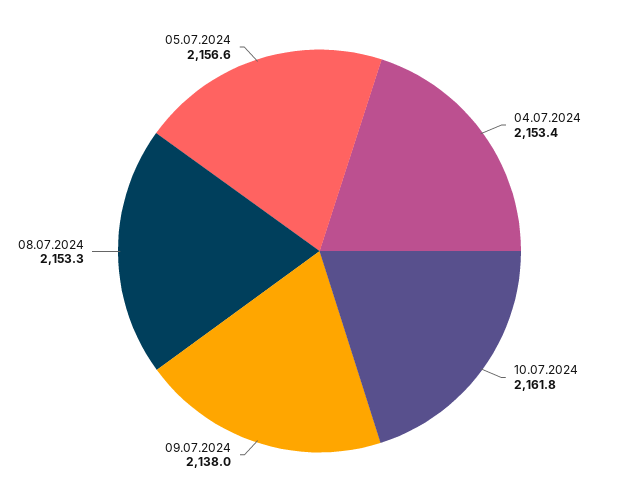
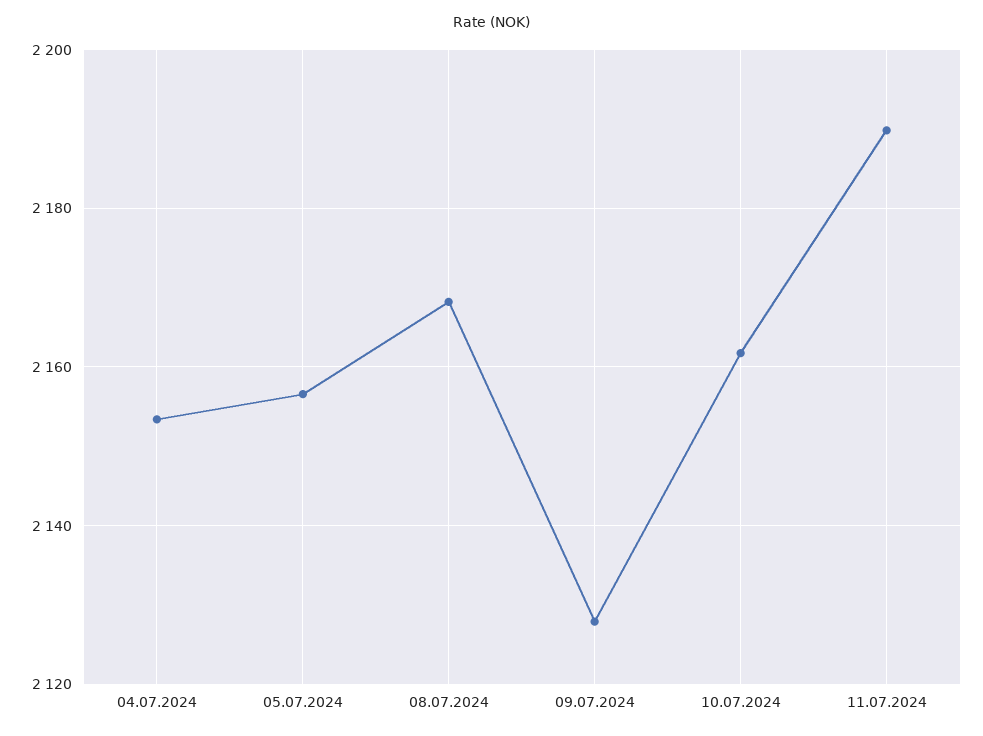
09.07.2024: 2138 -> 2128
08.07.2024: 2153.3 -> 2168
11.07.2024: none -> 2190

